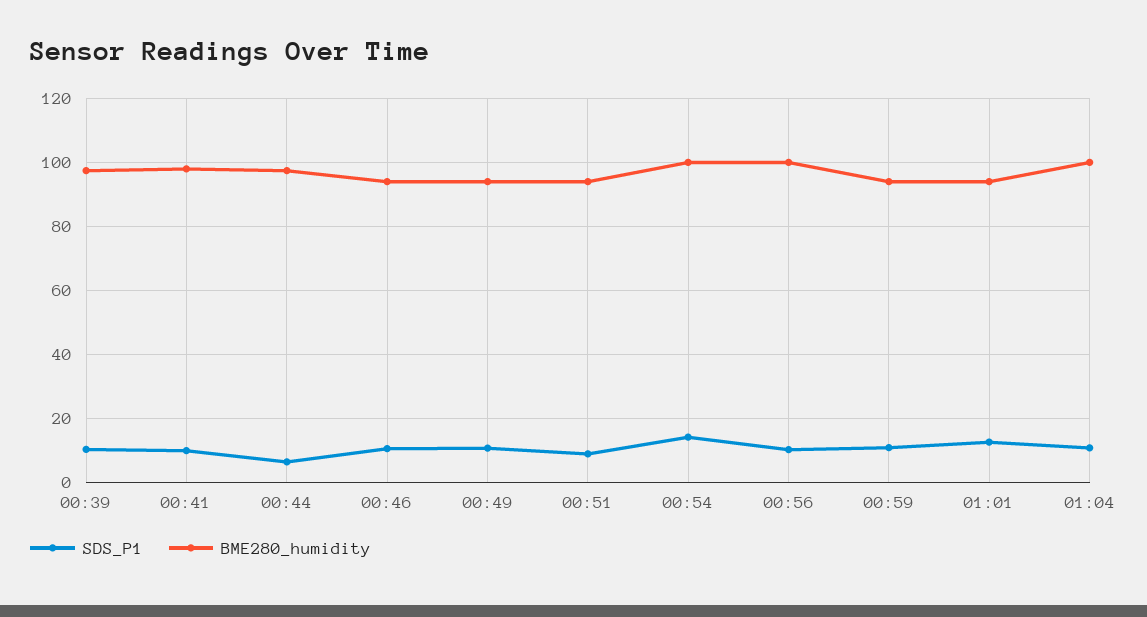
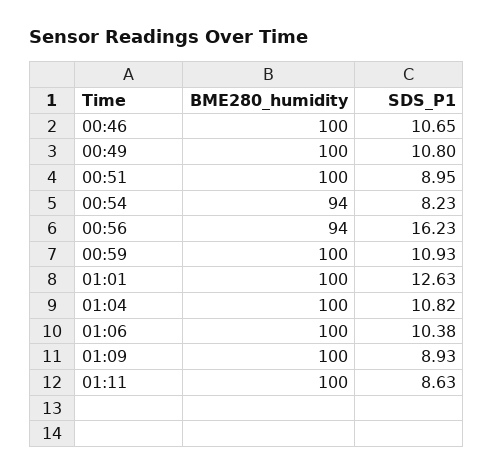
SDS_P1, 00:39: 10 -> none
BME280_humidity, 00:39: 98 -> none
SDS_P1, 00:41: 10 -> none
BME280_humidity, 00:41: 98 -> none
SDS_P1, 00:44: 6 -> none
BME280_humidity, 00:44: 98 -> none
BME280_humidity, 00:46: 94 -> 100
BME280_humidity, 00:49: 94 -> 100
BME280_humidity, 00:51: 94 -> 100
SDS_P1, 00:54: 14 -> 8.23
BME280_humidity, 00:54: 100 -> 94
SDS_P1, 00:56: 10 -> 16.23
BME280_humidity, 00:56: 100 -> 94
BME280_humidity, 00:59: 94 -> 100
BME280_humidity, 01:01: 94 -> 100
BME280_humidity, 01:06: none -> 100
SDS_P1, 01:06: none -> 10.38
BME280_humidity, 01:09: none -> 100
SDS_P1, 01:09: none -> 8.93
BME280_humidity, 01:11: none -> 100
SDS_P1, 01:11: none -> 8.63

